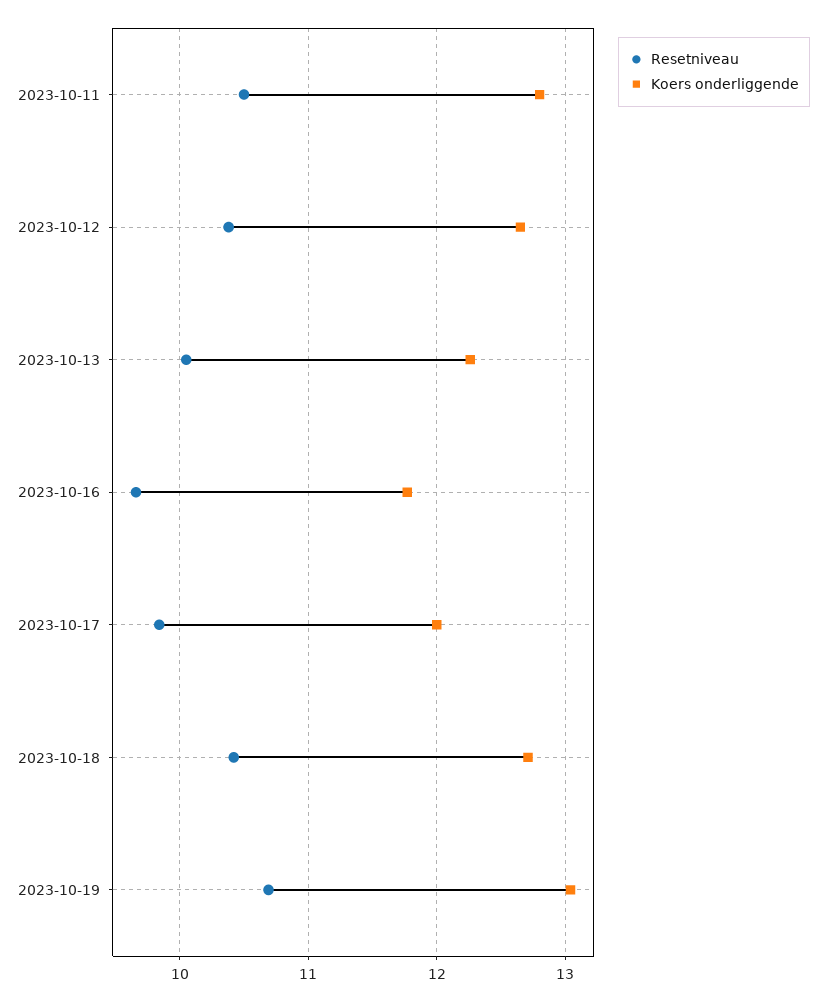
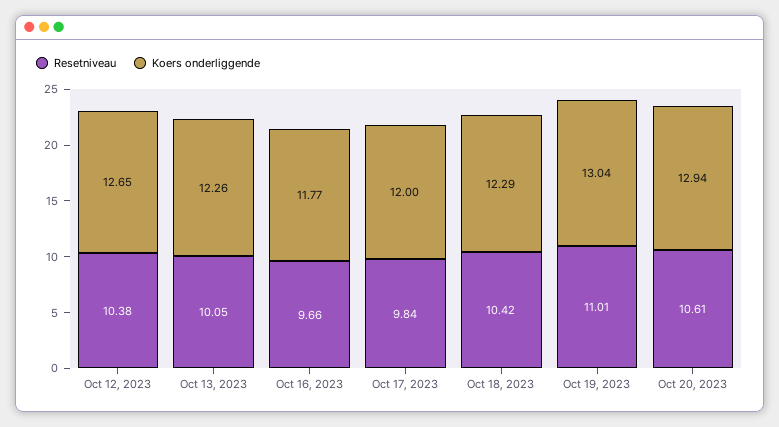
Resetniveau, 2023-10-11: 10.5 -> none
Koers onderliggende, 2023-10-11: 12.8 -> none
Koers onderliggende, 2023-10-18: 12.7 -> 12.29
Resetniveau, 2023-10-19: 10.7 -> 11.01
Resetniveau, Oct 20, 2023: none -> 10.61
Koers onderliggende, Oct 20, 2023: none -> 12.94

